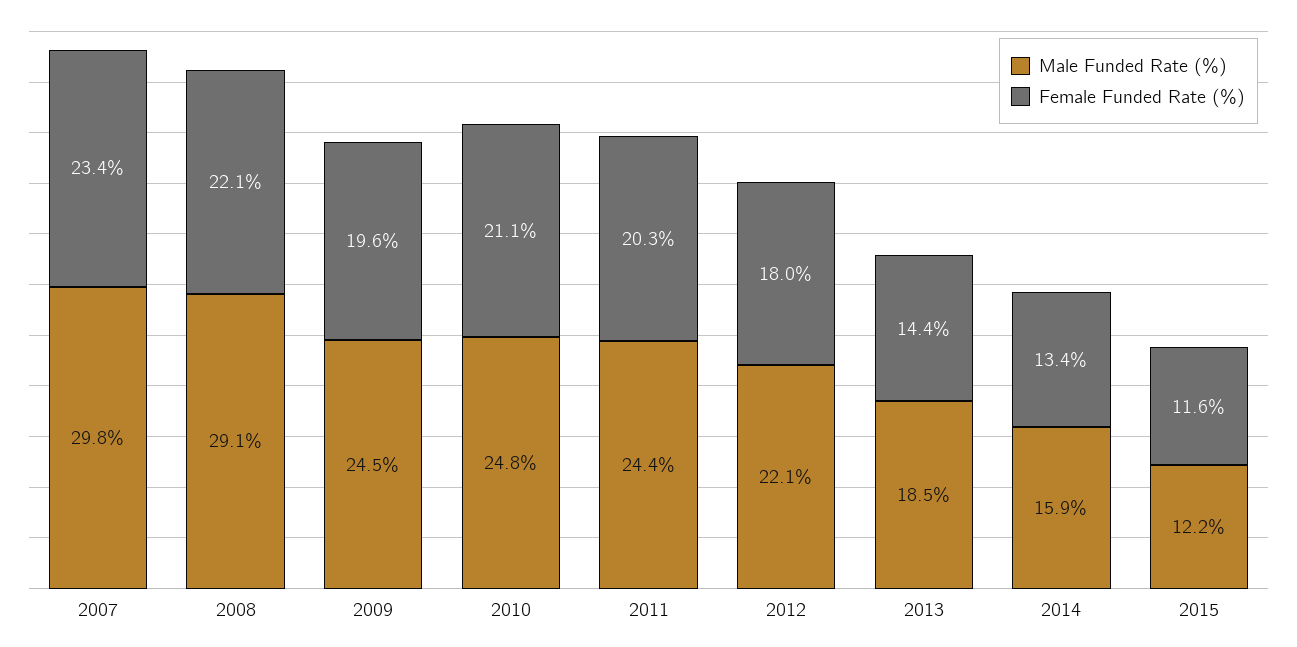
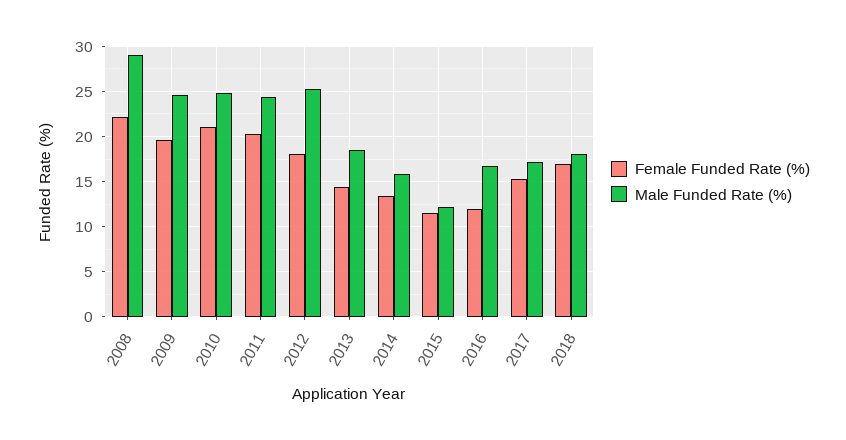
Male Funded Rate (%), 2007: 29.8 -> none
Female Funded Rate (%), 2007: 23.4 -> none
Male Funded Rate (%), 2012: 22.1 -> 25
Female Funded Rate (%), 2016: none -> 12
Male Funded Rate (%), 2016: none -> 17
Female Funded Rate (%), 2017: none -> 15
Male Funded Rate (%), 2017: none -> 17
Female Funded Rate (%), 2018: none -> 17
Male Funded Rate (%), 2018: none -> 18

